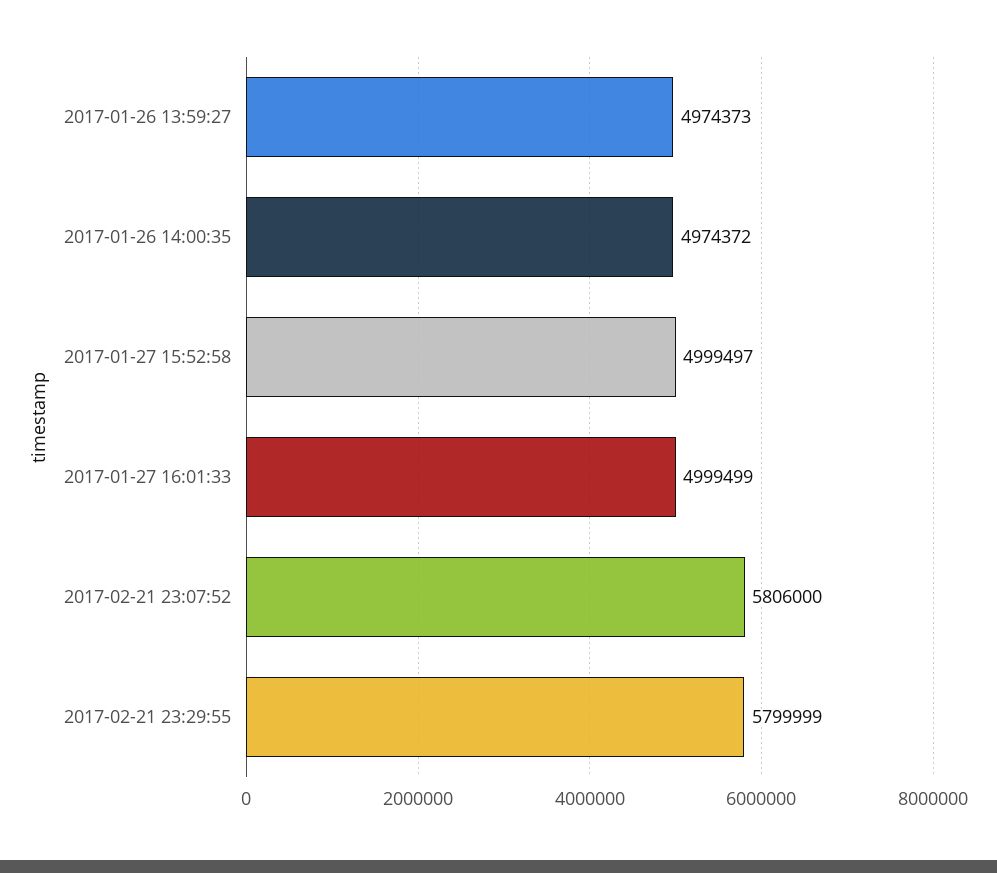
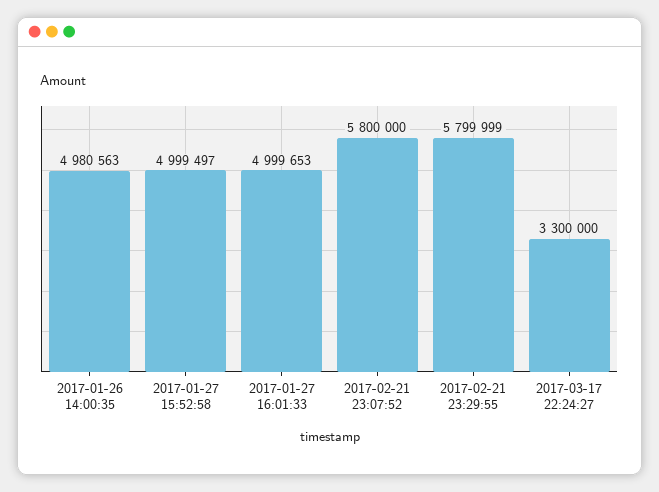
2017-01-26 13:59:27: 4974373 -> none
2017-01-26 14:00:35: 4974372 -> 4980563
2017-01-27 16:01:33: 4999499 -> 4999653
2017-02-21 23:07:52: 5806000 -> 5800000
2017-03-17 22:24:27: none -> 3300000

